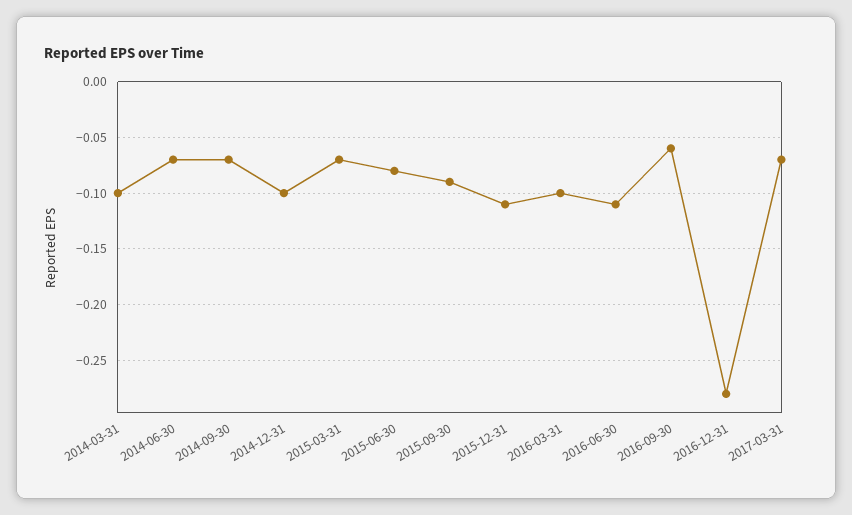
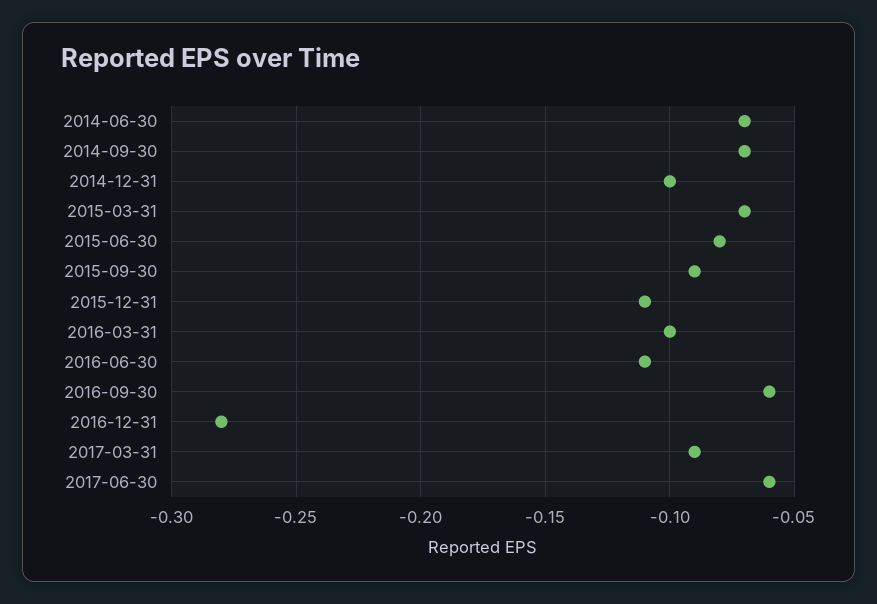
2014-03-31: -0.1 -> none
2017-03-31: -0.07 -> -0.09
2017-06-30: none -> -0.06

